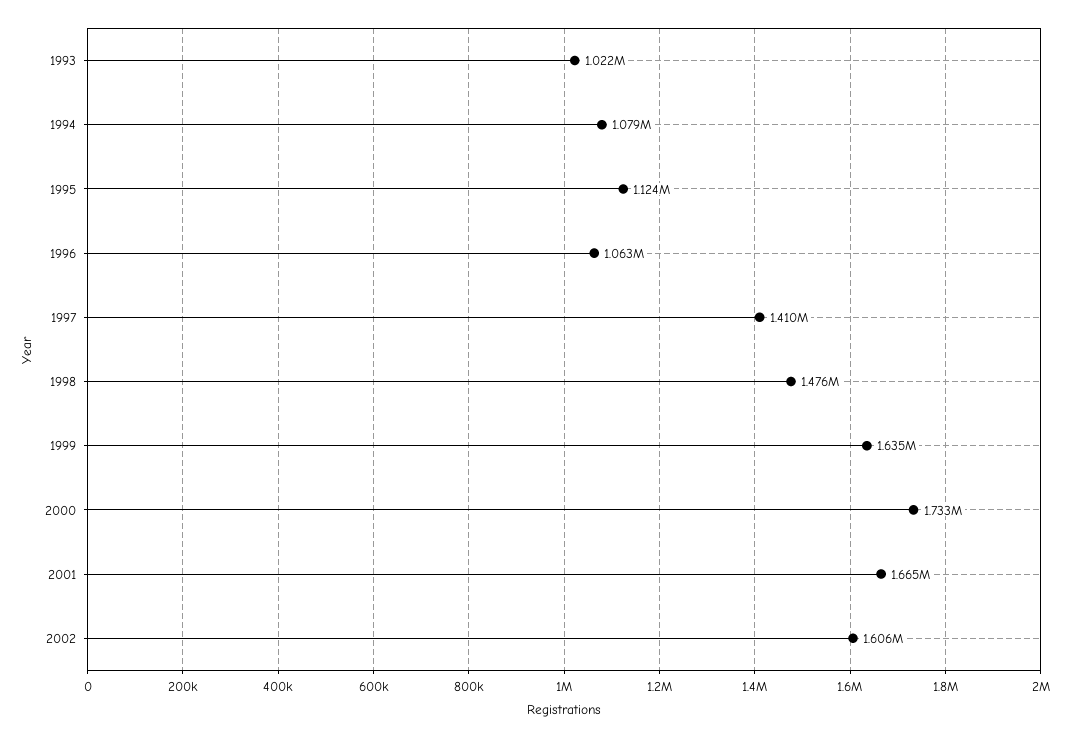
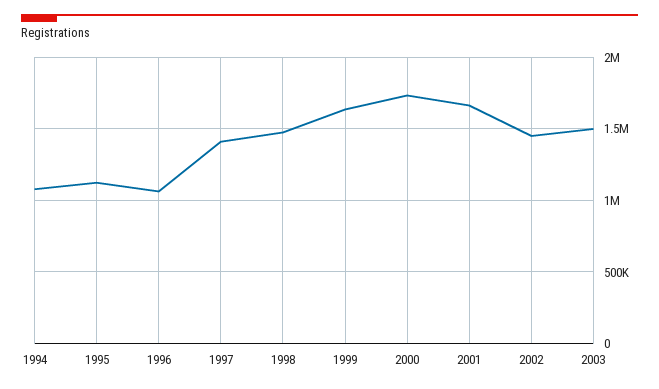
1993: 1022000 -> none
2002: 1606000 -> 1450000
2003: none -> 1500000

